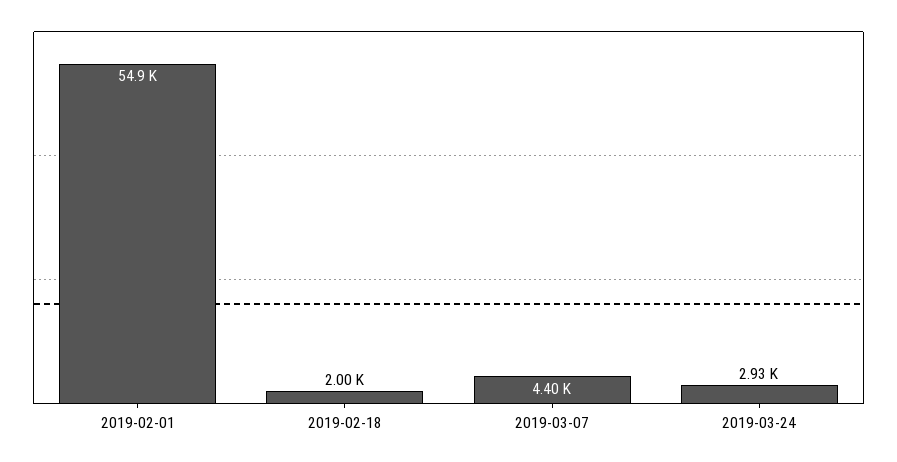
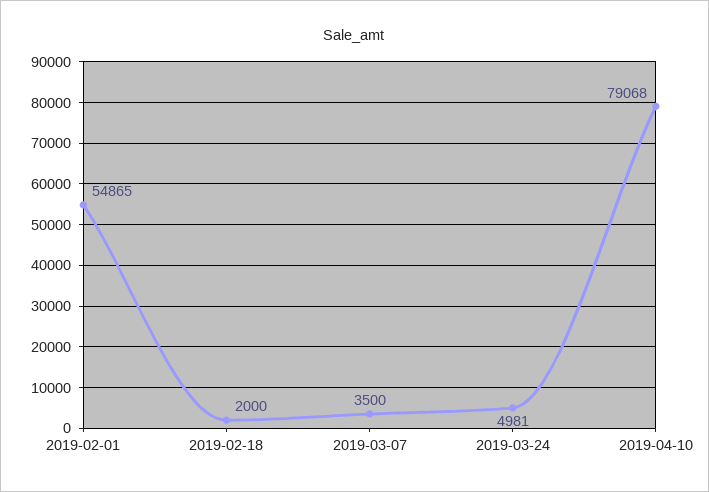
2019-03-07: 4400 -> 3500
2019-03-24: 2930 -> 4981
2019-04-10: none -> 79068

